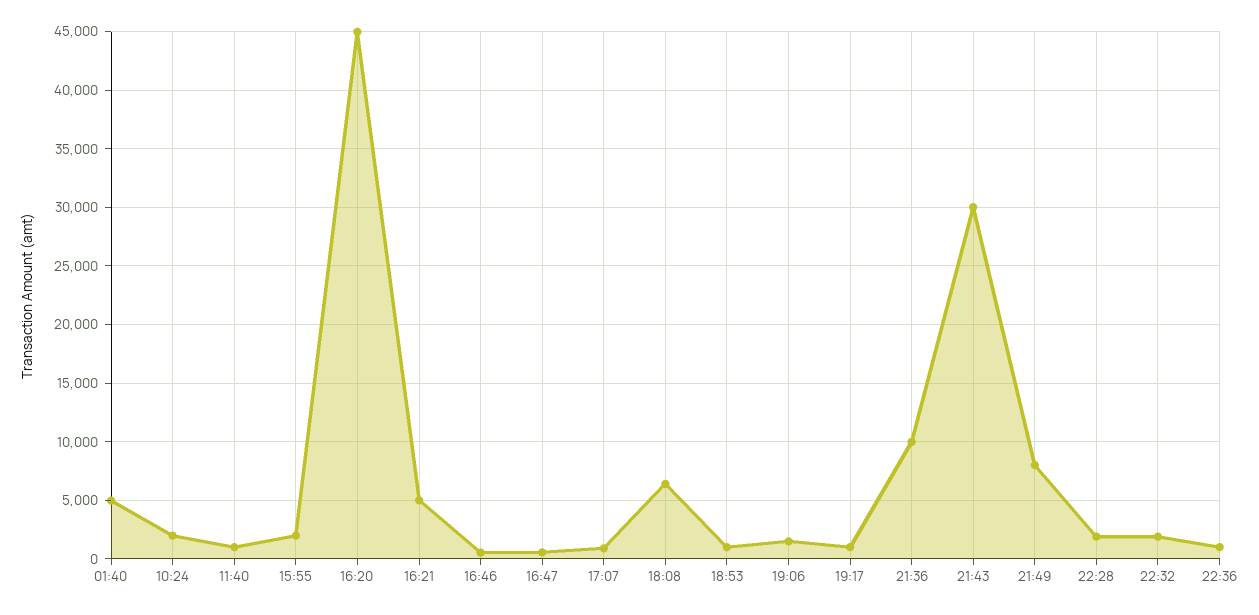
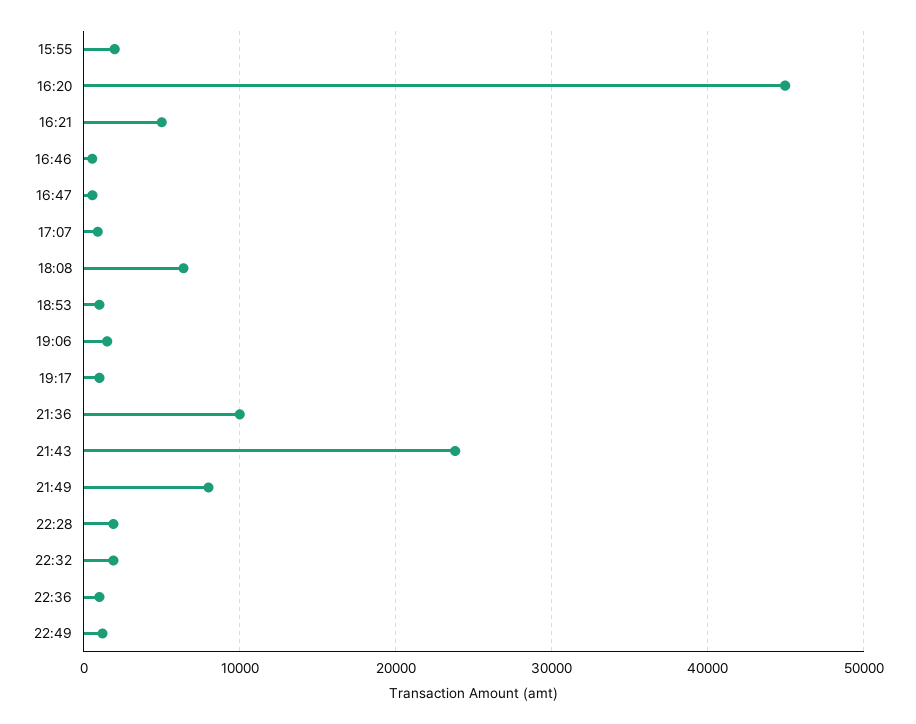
01:40: 5000 -> none
10:24: 2000 -> none
11:40: 1000 -> none
21:43: 30000 -> 24000
22:49: none -> 1000

